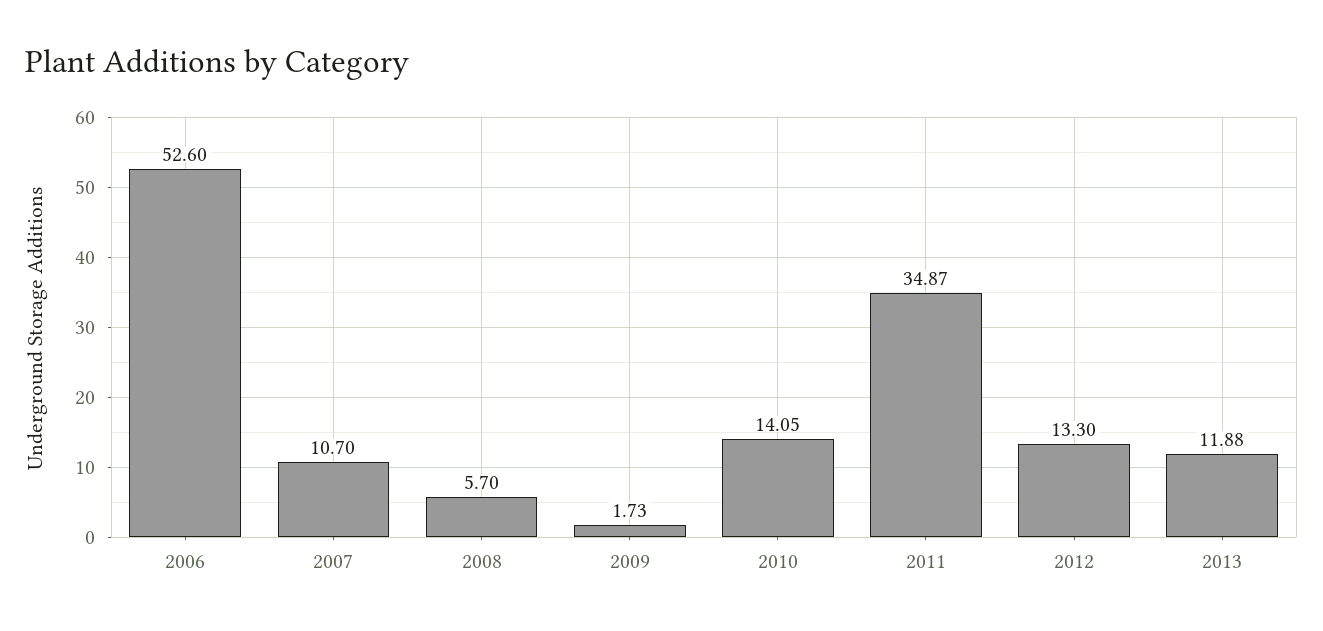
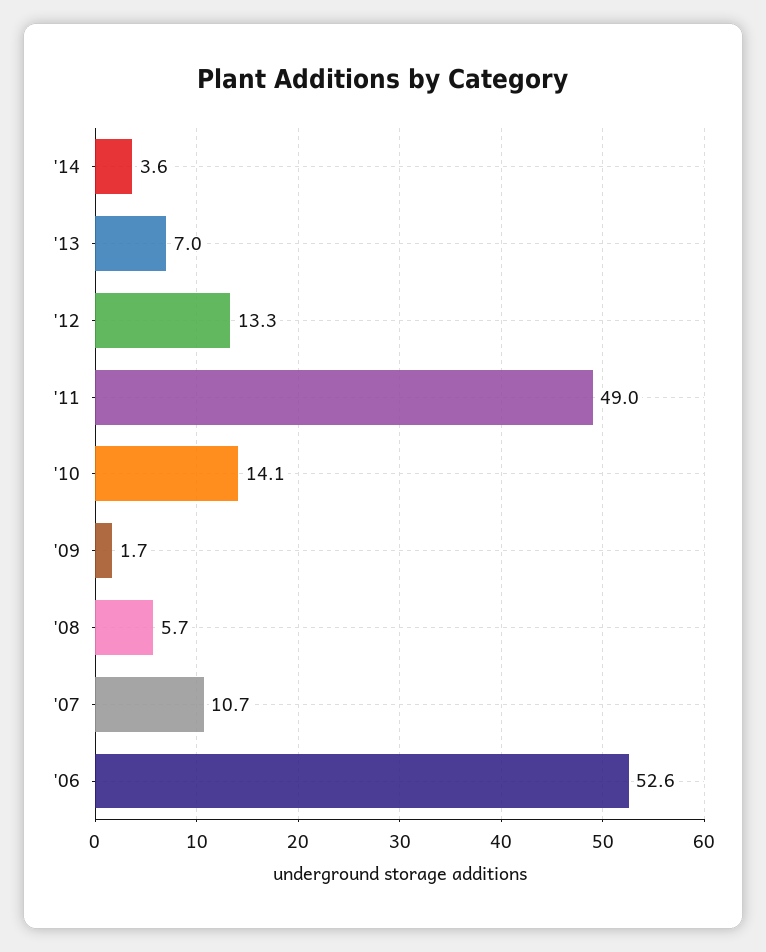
2011: 34.87 -> 49
2013: 11.88 -> 7
'14: none -> 3.6

